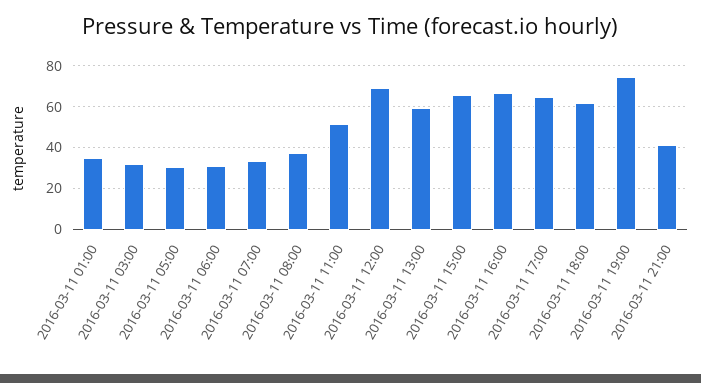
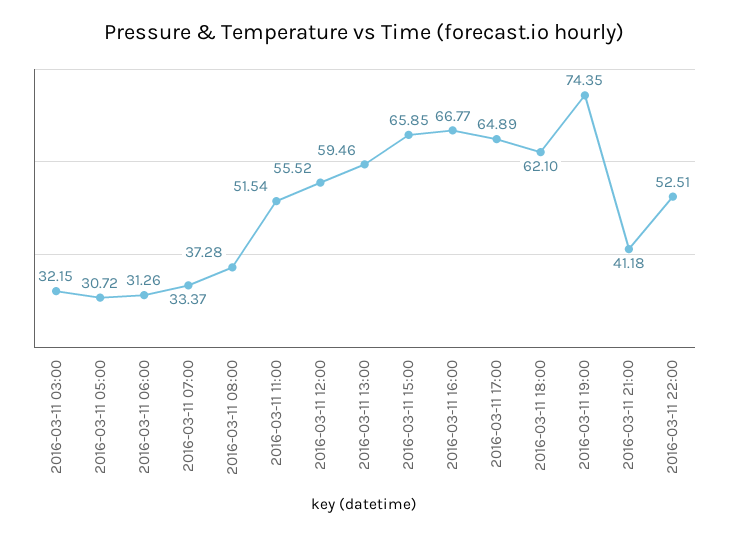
2016-03-11 01:00: 35 -> none
2016-03-11 12:00: 70 -> 55.52
2016-03-11 22:00: none -> 52.51

